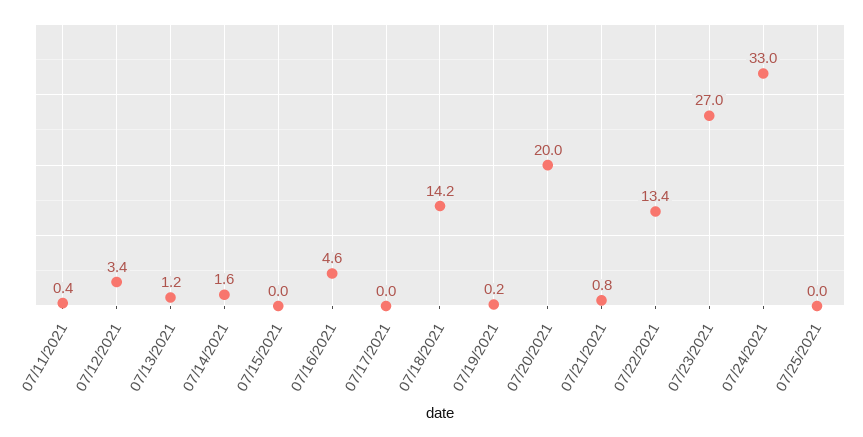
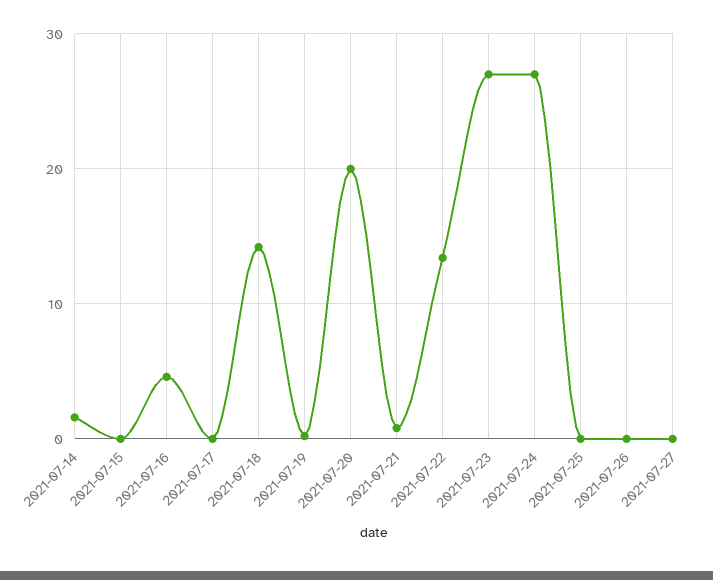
07/11/2021: 0.4 -> none
07/12/2021: 3.4 -> none
07/13/2021: 1.2 -> none
07/24/2021: 33 -> 27
2021-07-26: none -> 0
2021-07-27: none -> 0

